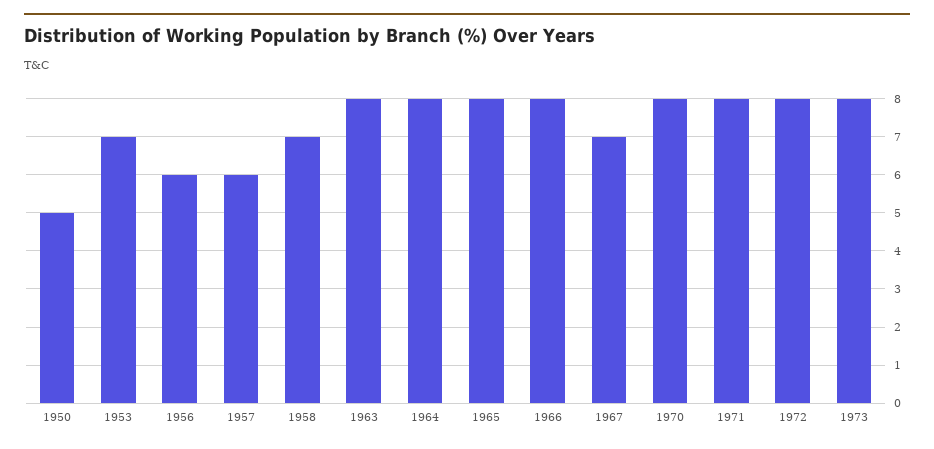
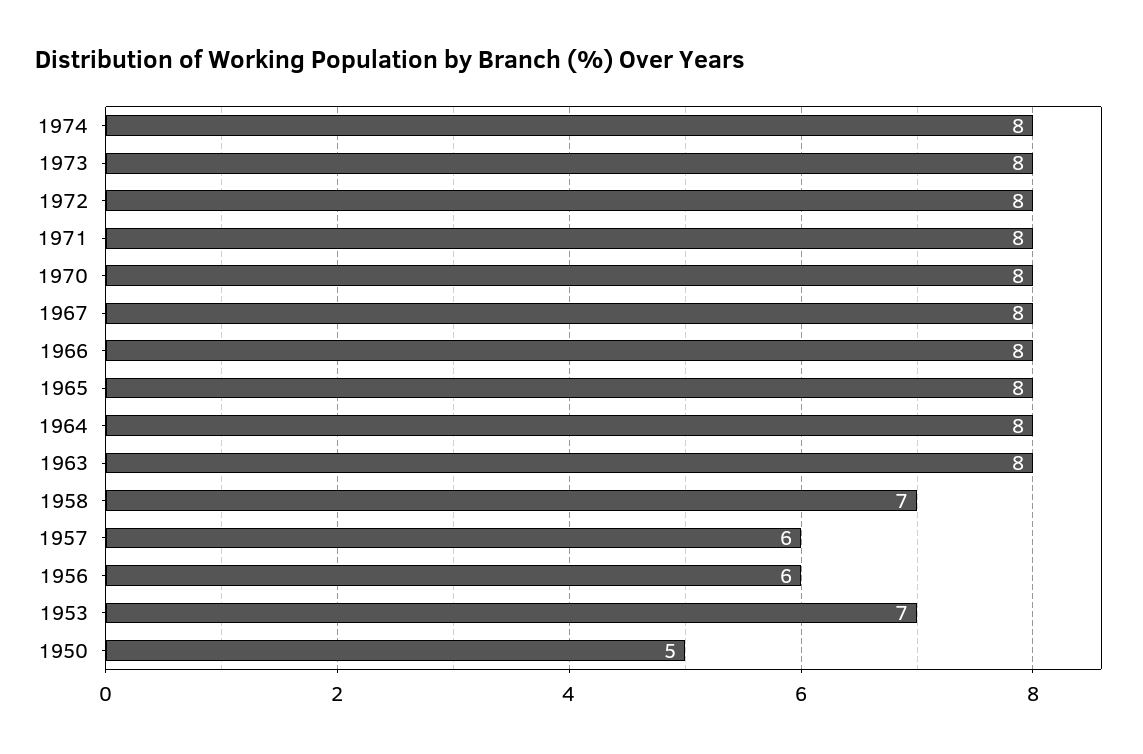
1967: 7 -> 8
1974: none -> 8

